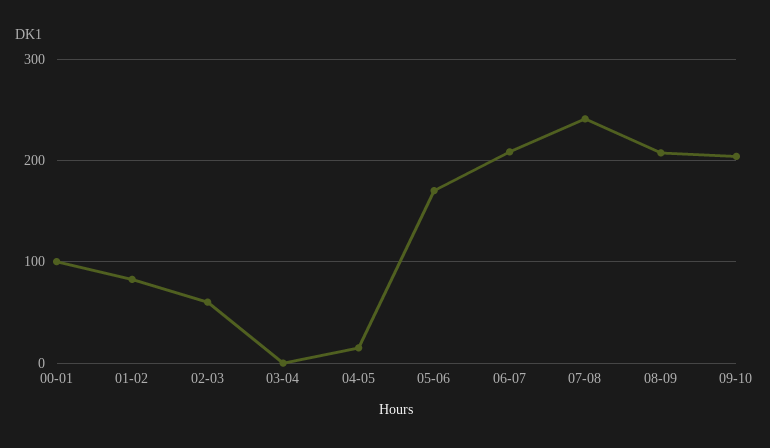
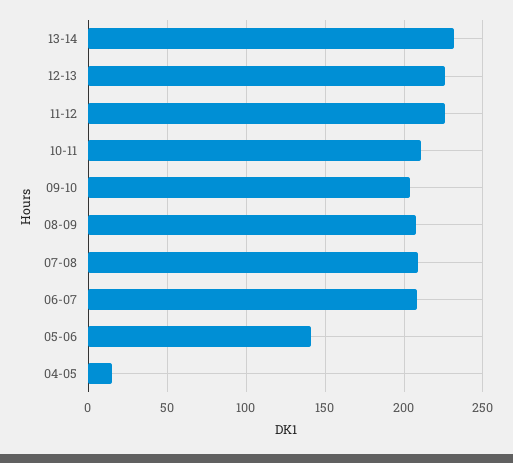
00-01: 100 -> none
01-02: 80 -> none
02-03: 60 -> none
03-04: 0 -> none
05-06: 170 -> 140
07-08: 240 -> 210
13-14: none -> 230
12-13: none -> 225
11-12: none -> 225
10-11: none -> 210

